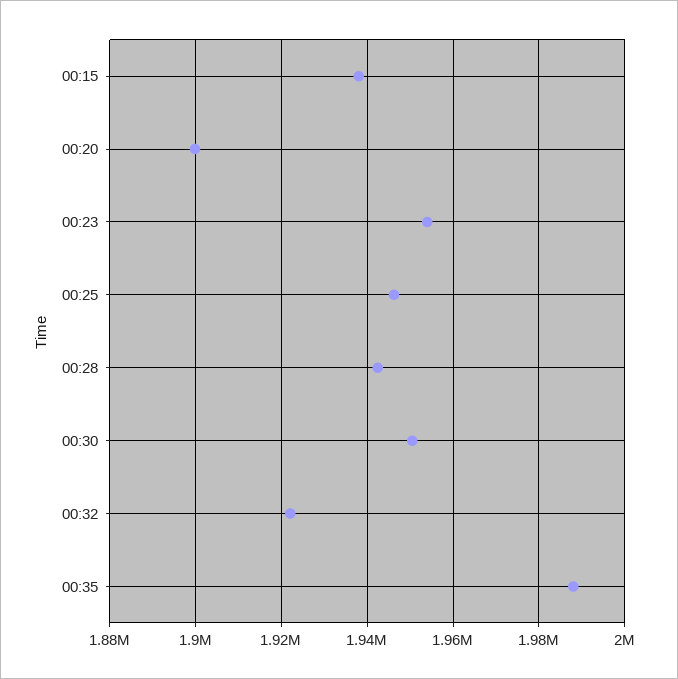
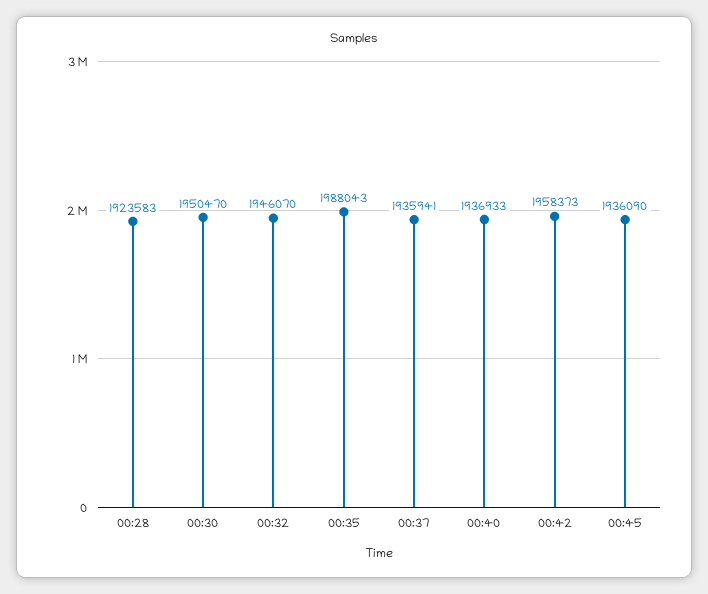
00:15: 1938000 -> none
00:20: 1900000 -> none
00:23: 1954000 -> none
00:25: 1946000 -> none
00:28: 1942000 -> 1923583
00:32: 1922000 -> 1946070
00:37: none -> 1935941
00:40: none -> 1936933
00:42: none -> 1958373
00:45: none -> 1936090

